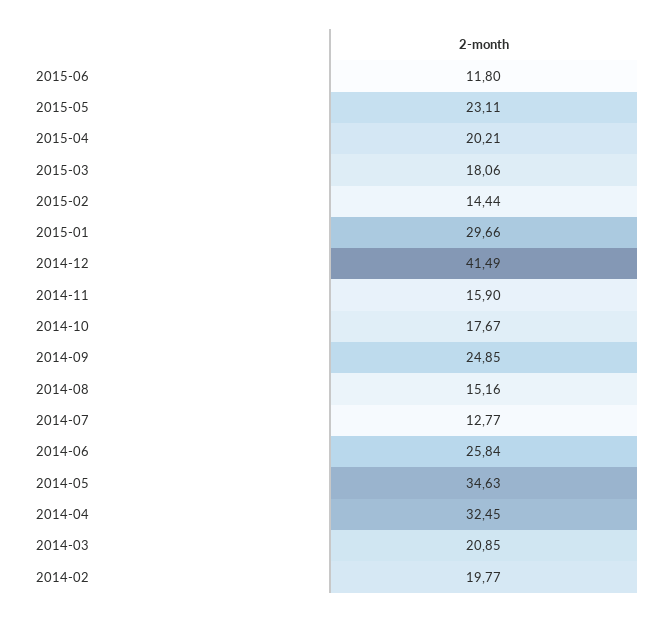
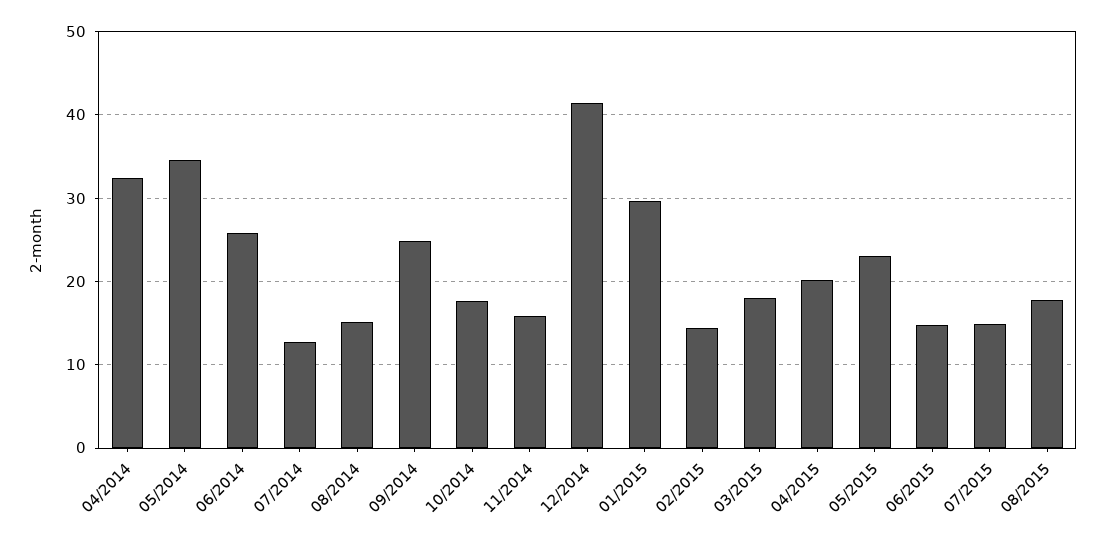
2015-06: 11.8 -> 15
2014-03: 20.85 -> none
2014-02: 19.77 -> none
07/2015: none -> 15
08/2015: none -> 18

